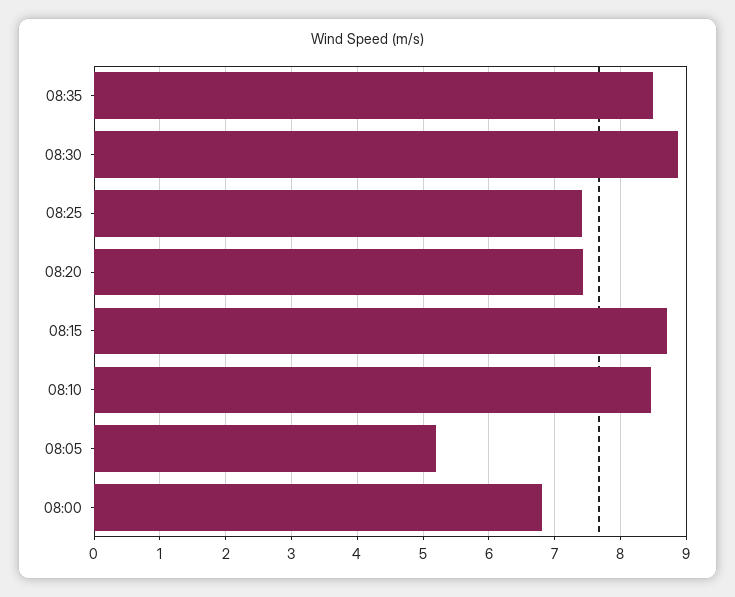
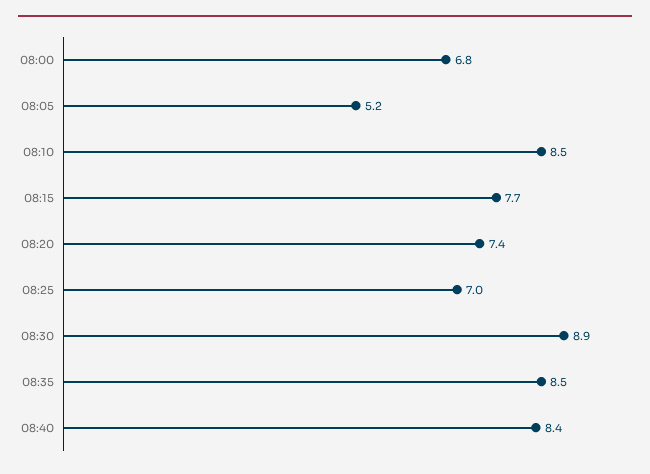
08:25: 7.4 -> 7
08:15: 8.7 -> 7.7
08:40: none -> 8.4

